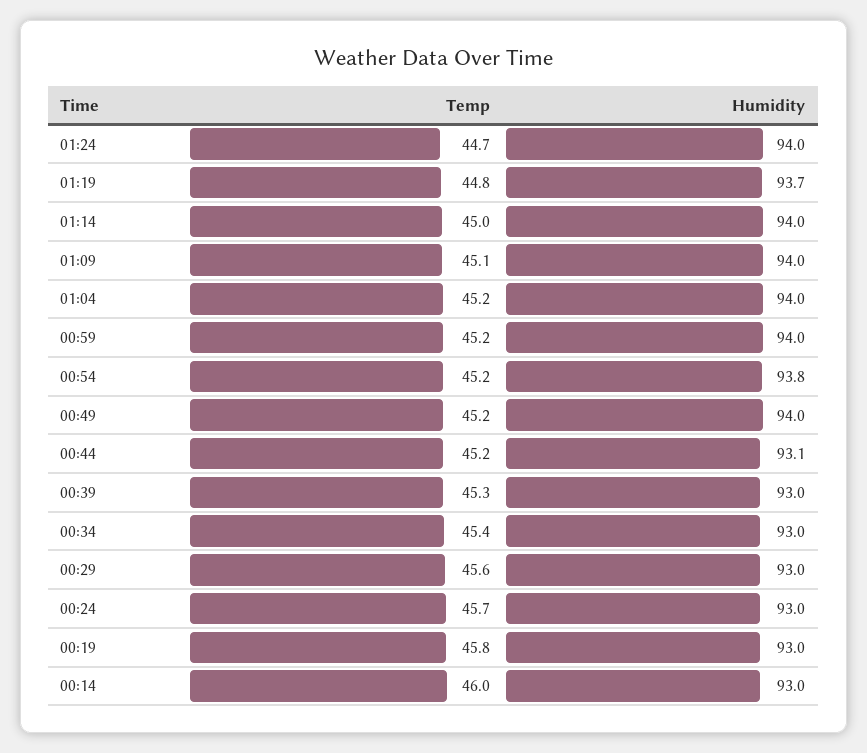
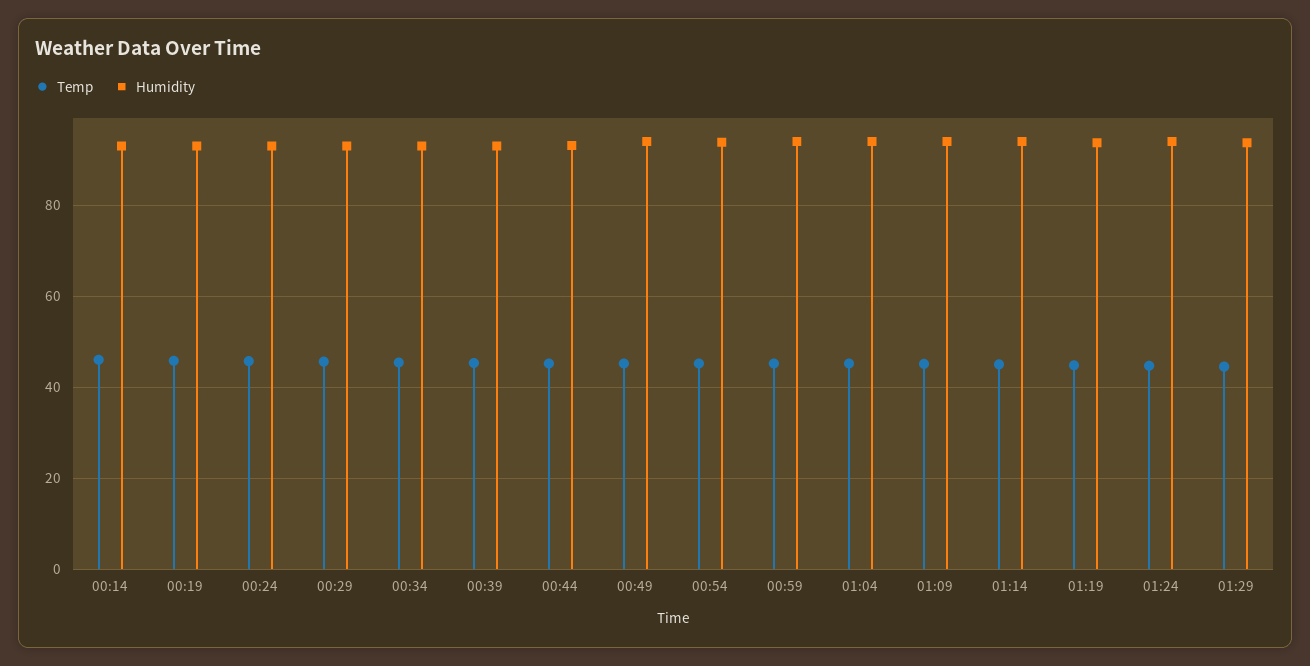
Temp, 01:29: none -> 44
Humidity, 01:29: none -> 94

